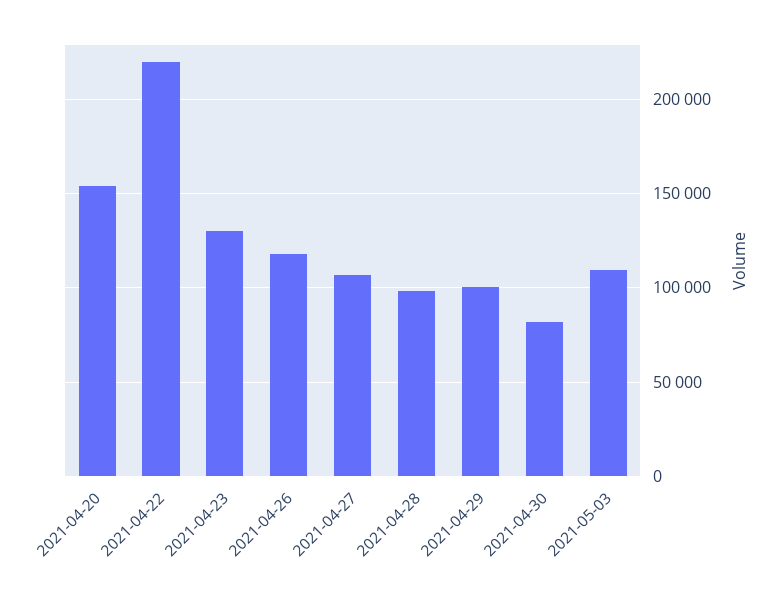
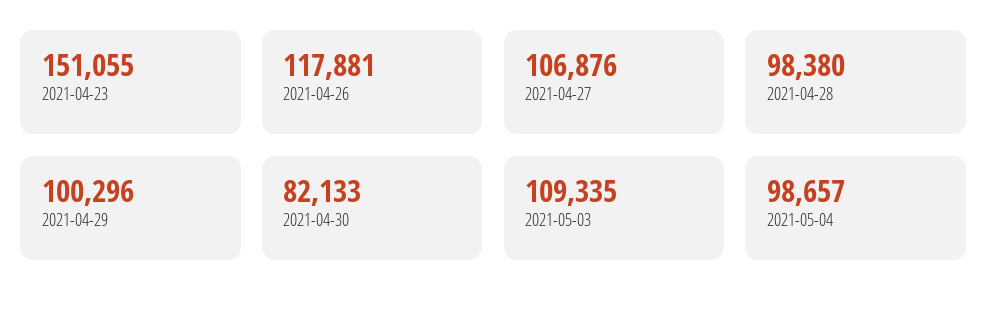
2021-04-20: 155000 -> none
2021-04-22: 220000 -> none
2021-04-23: 130000 -> 151055
2021-05-04: none -> 98657

